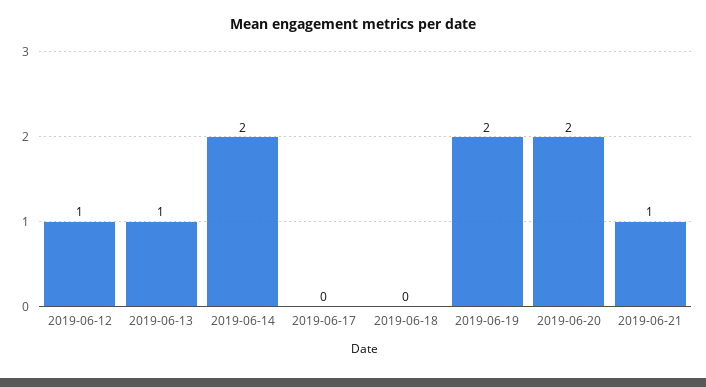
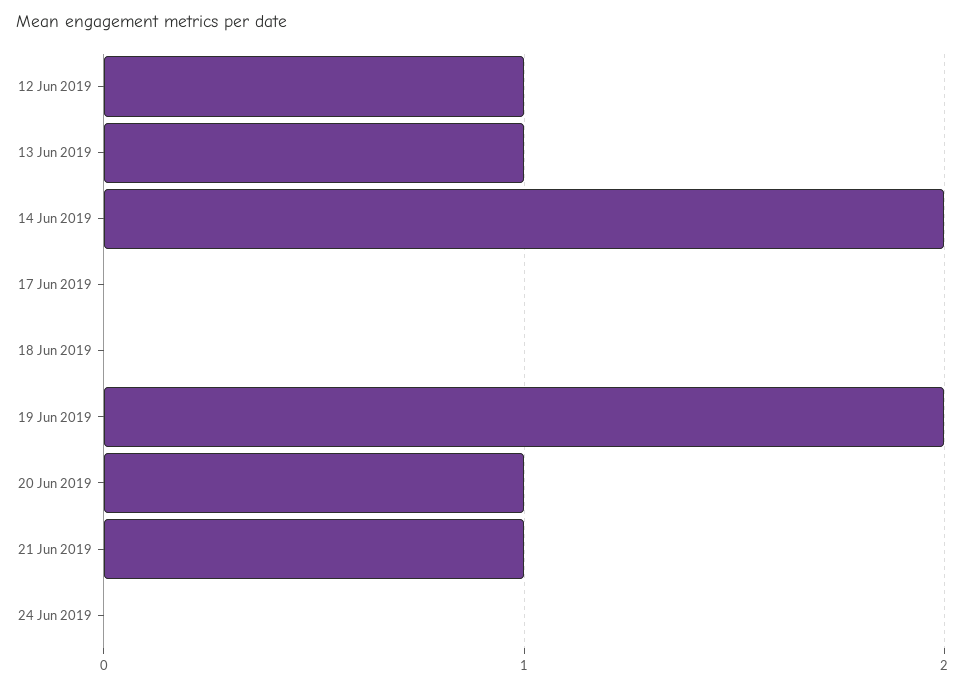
2019-06-20: 2 -> 1
24 Jun 2019: none -> 0

